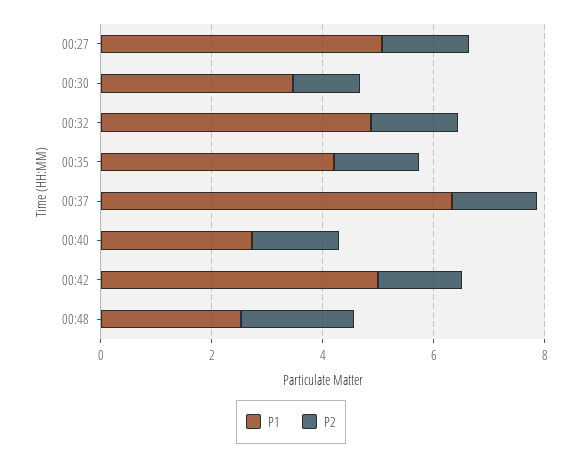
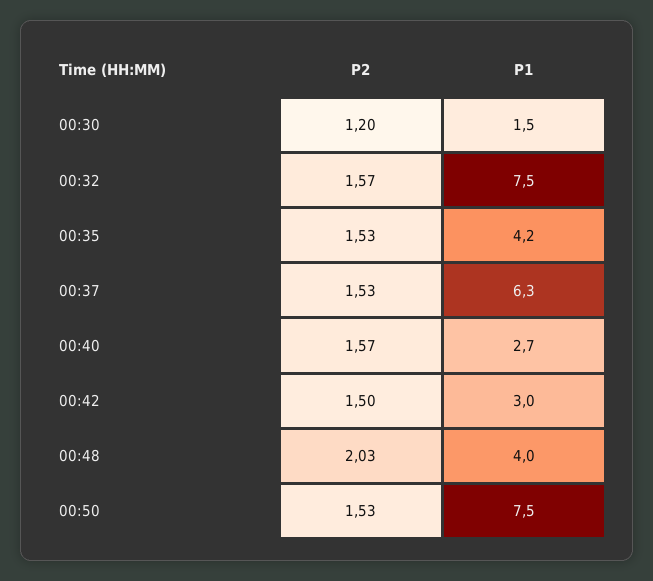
P1, 00:27: 5 -> none
P2, 00:27: 1.5 -> none
P1, 00:30: 3.5 -> 1.5
P1, 00:32: 5 -> 7.5
P1, 00:42: 5 -> 3
P1, 00:48: 2.5 -> 4
P2, 00:50: none -> 1.53
P1, 00:50: none -> 7.5

